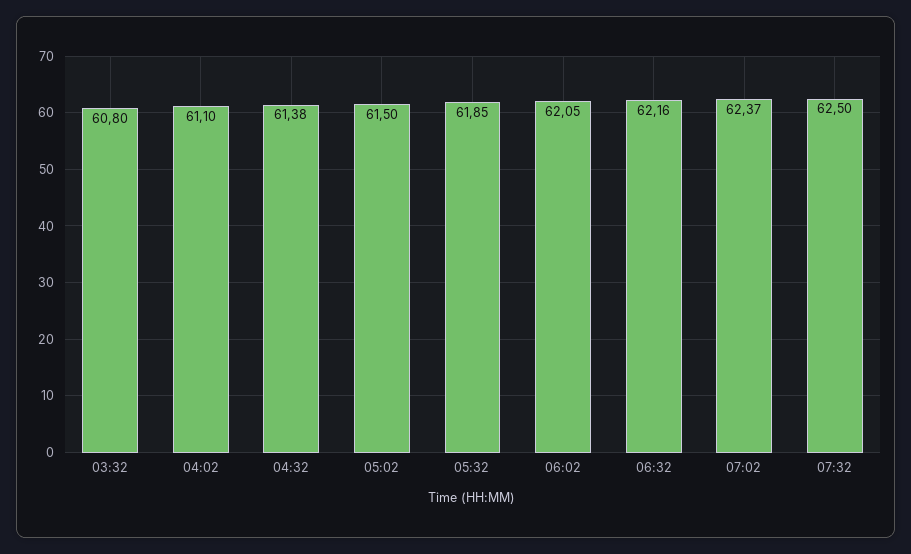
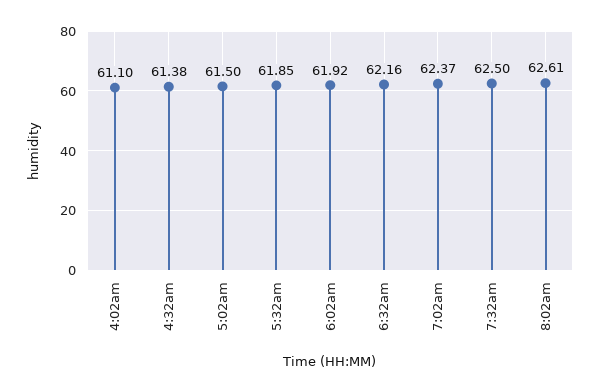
03:32: 60.8 -> none
06:02: 62.05 -> 61.92
8:02am: none -> 62.61

